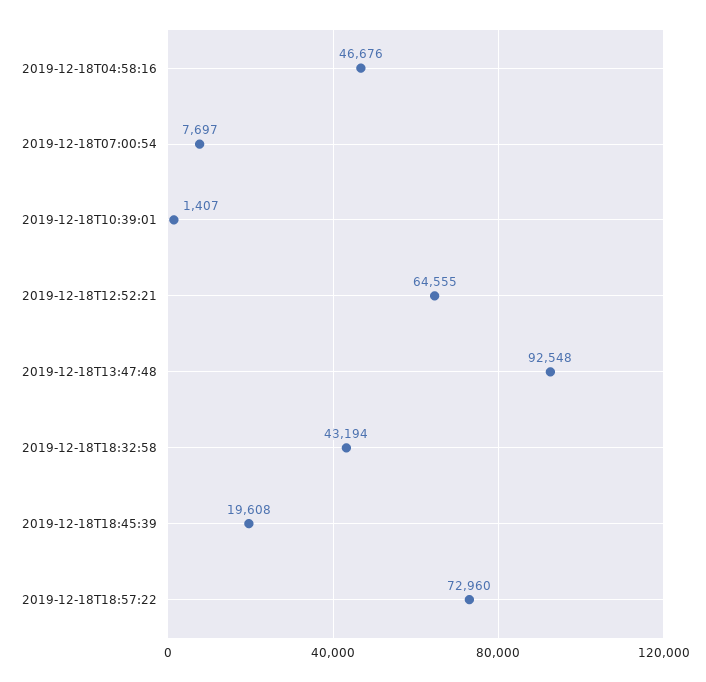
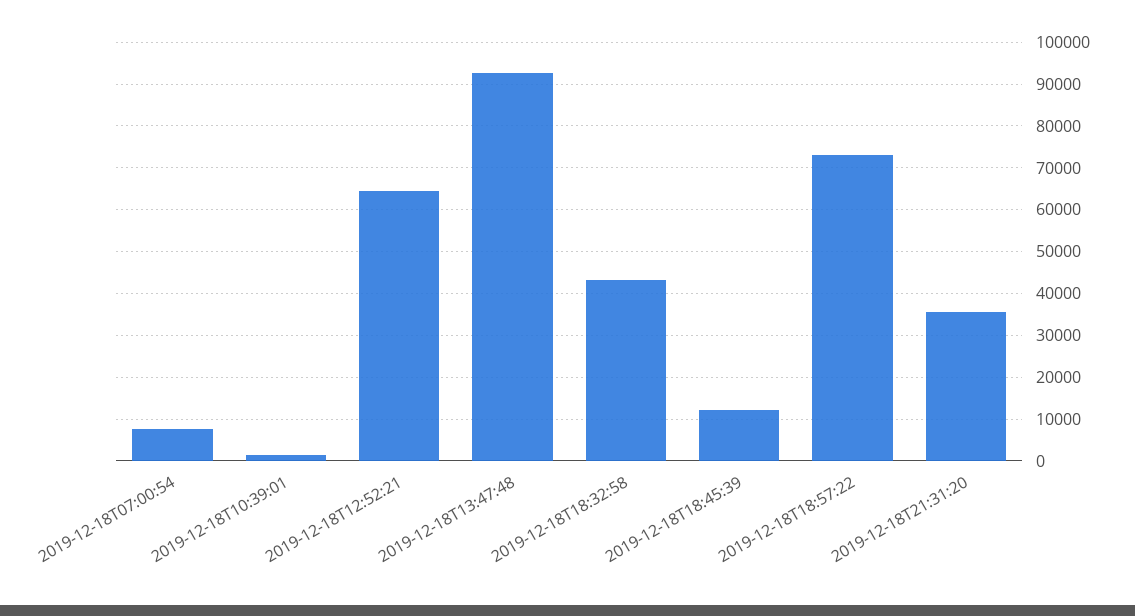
2019-12-18T04:58:16: 46676 -> none
2019-12-18T18:45:39: 19608 -> 12000
2019-12-18T21:31:20: none -> 36000

